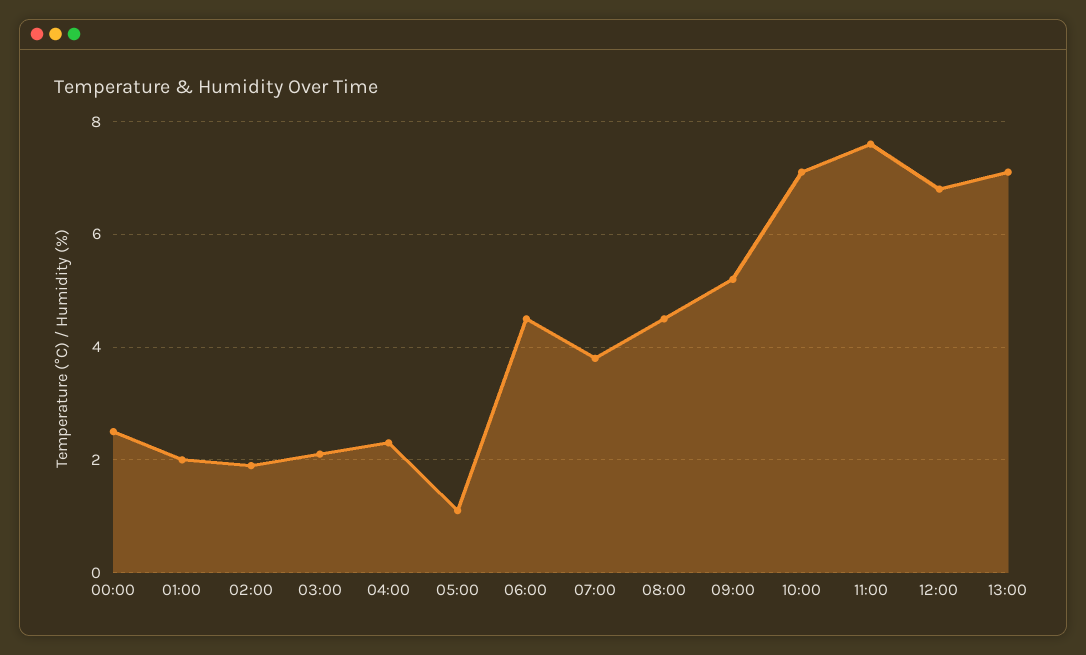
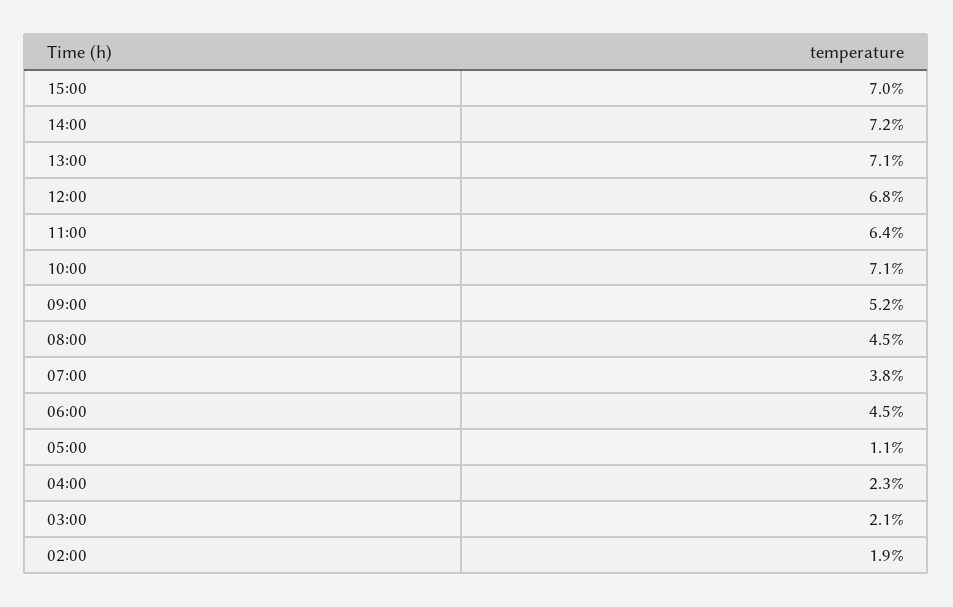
00:00: 2.5 -> none
01:00: 2 -> none
11:00: 7.5 -> 6.4
15:00: none -> 7
14:00: none -> 7.2

